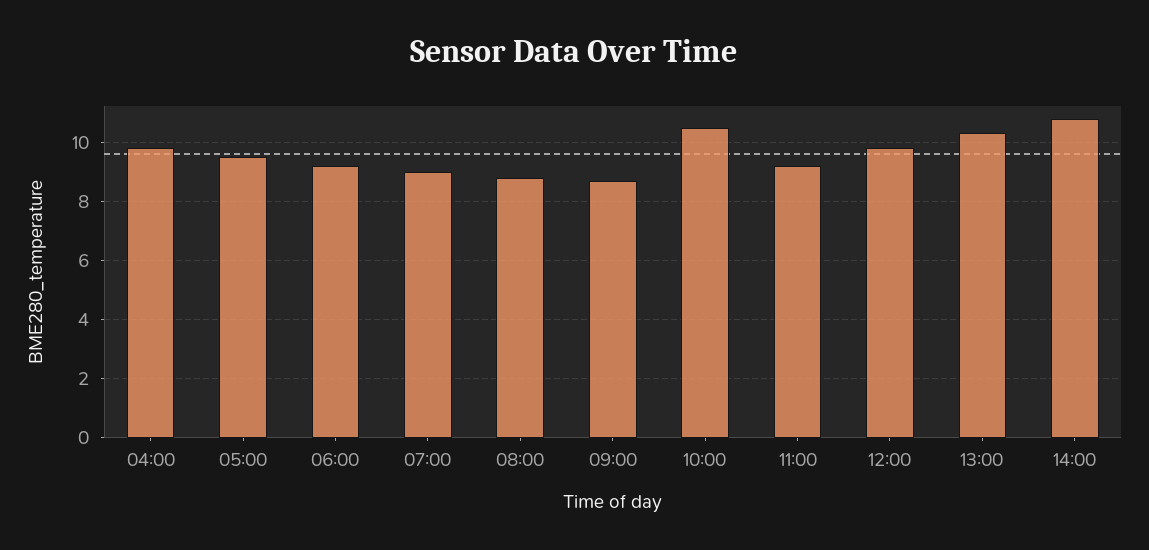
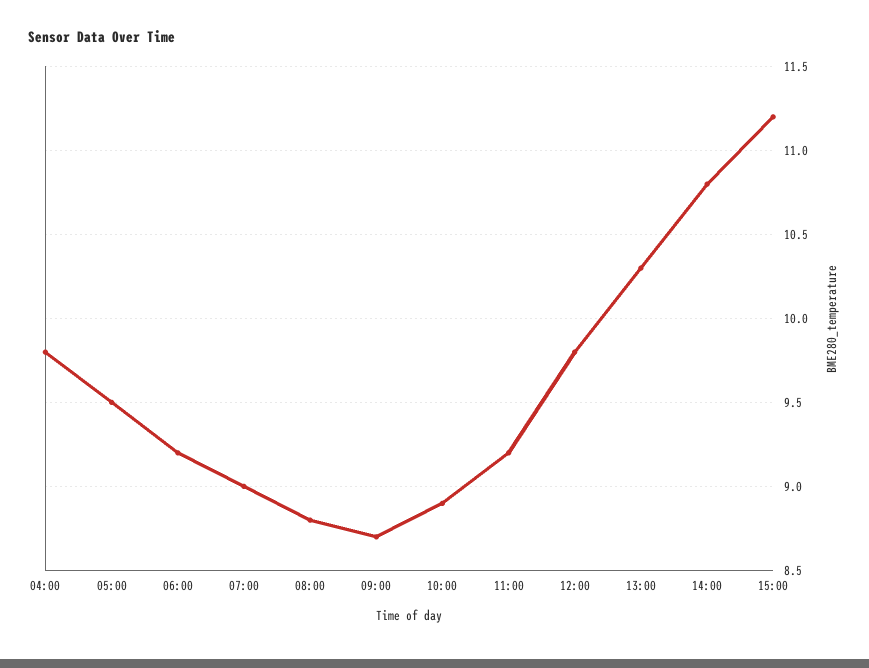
10:00: 10.5 -> 8.9
15:00: none -> 11.2

